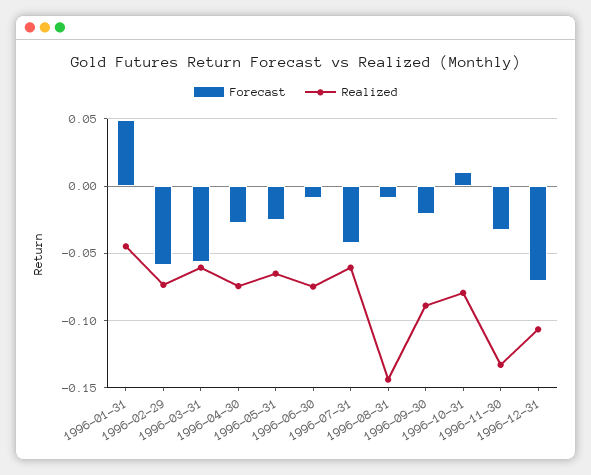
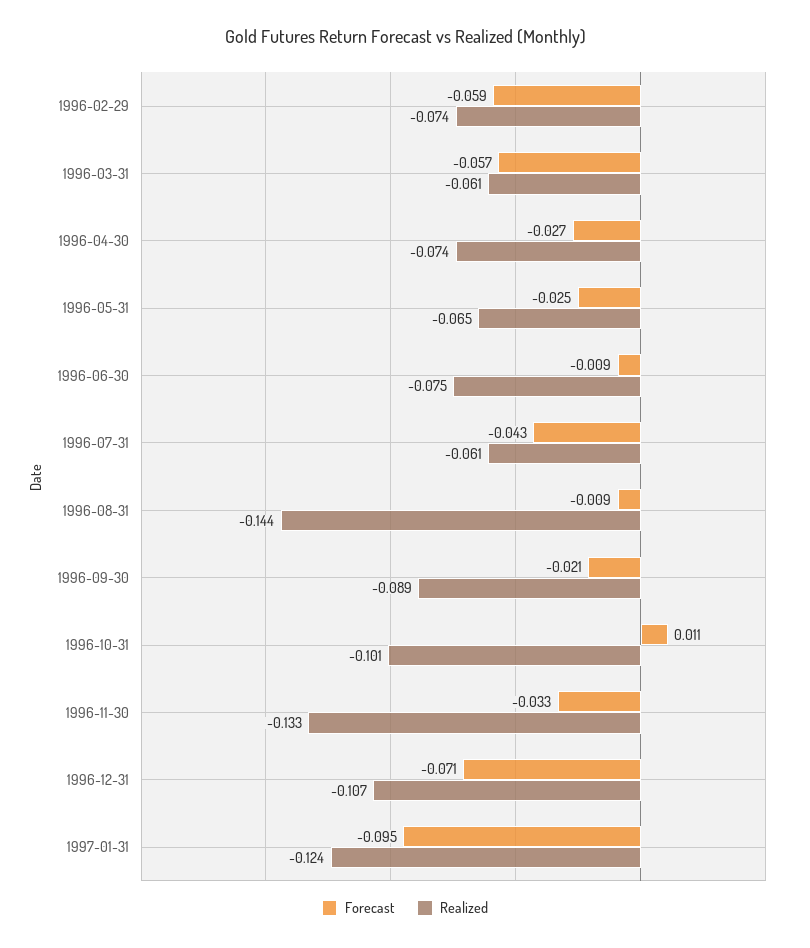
Forecast, 1996-01-31: 0.05 -> none
Realized, 1996-01-31: -0.045 -> none
Realized, 1996-10-31: -0.08 -> -0.101
Forecast, 1997-01-31: none -> -0.095
Realized, 1997-01-31: none -> -0.124

